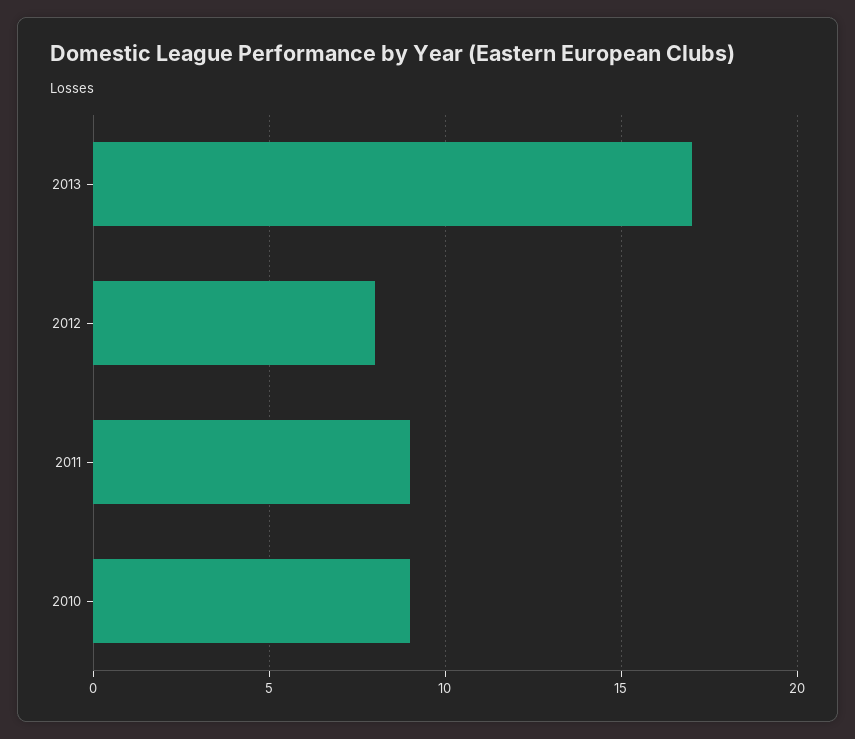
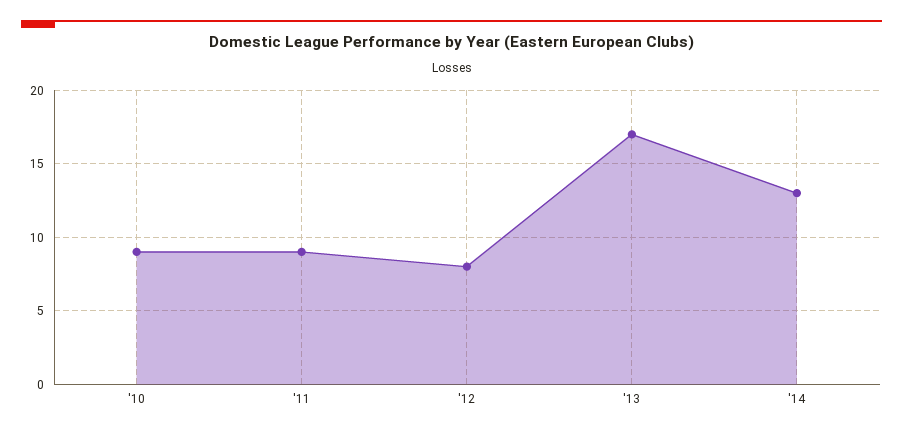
'14: none -> 13

